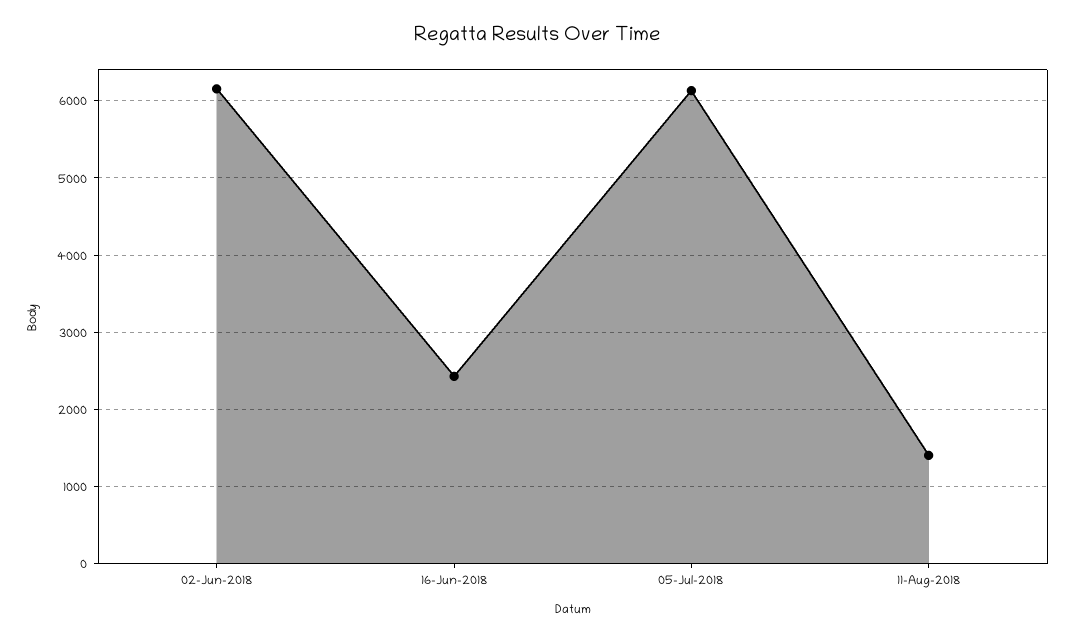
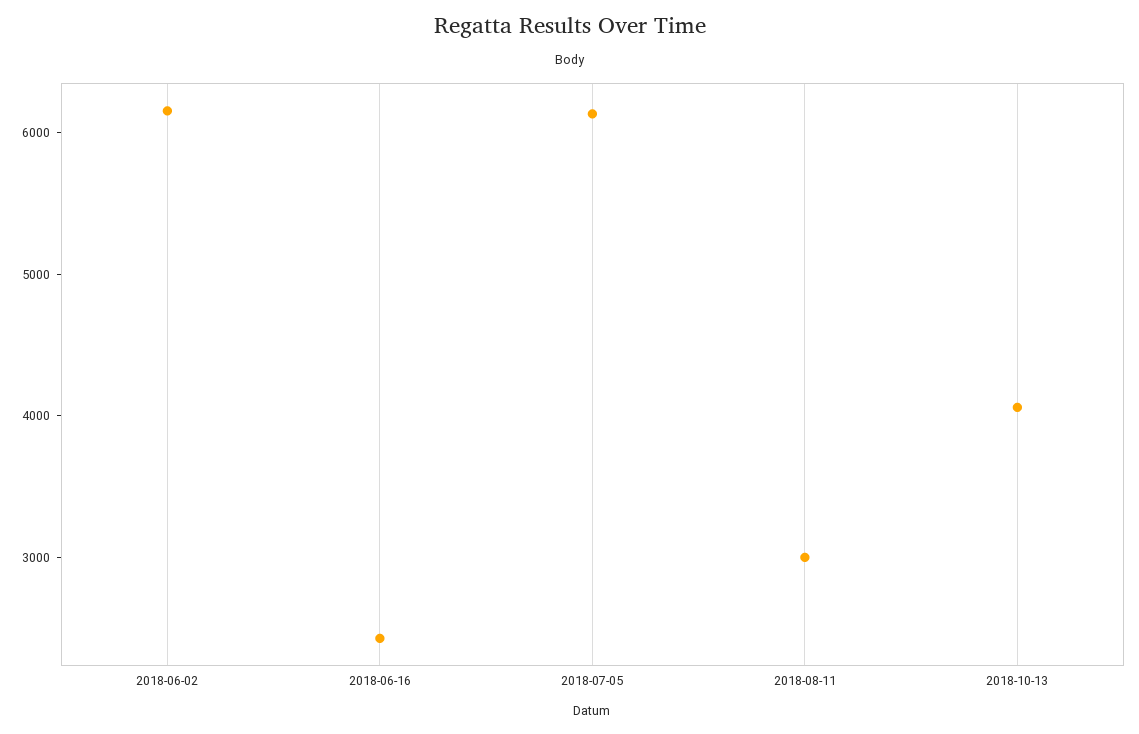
11-Aug-2018: 1400 -> 3000
2018-10-13: none -> 4000

